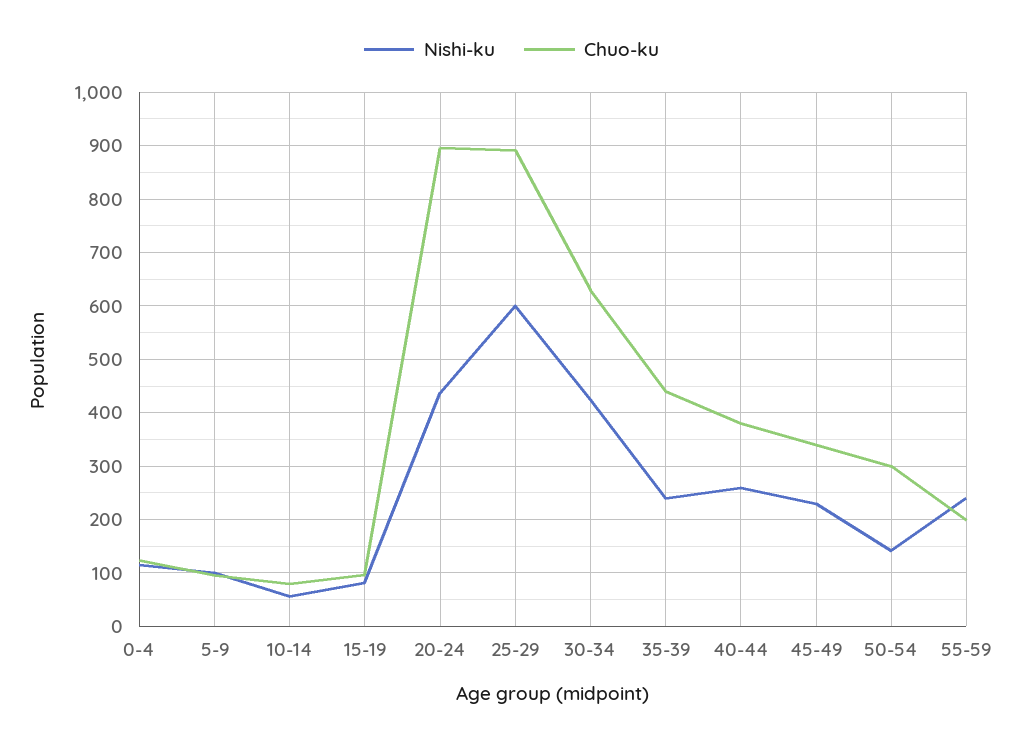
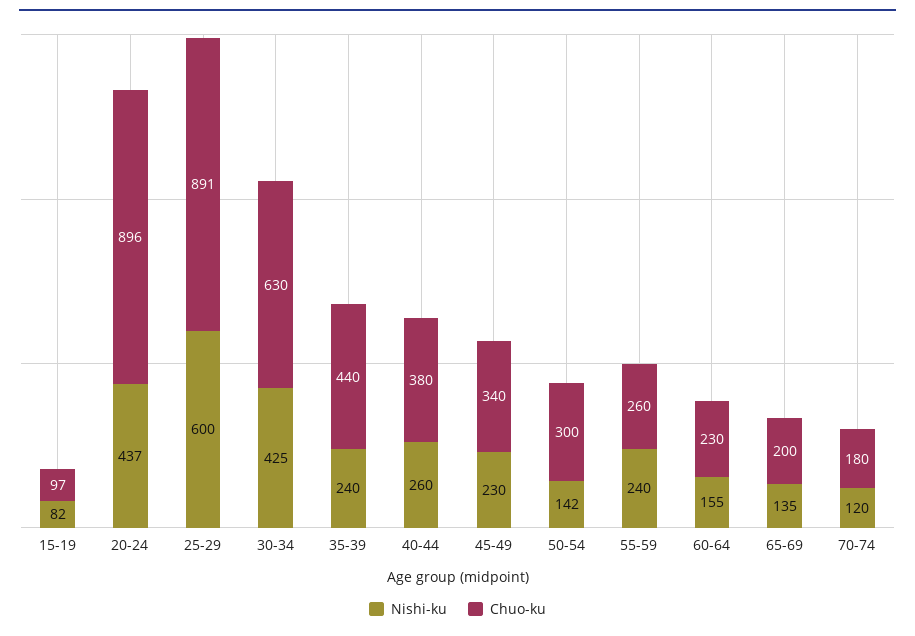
Nishi-ku, 0-4: 120 -> none
Chuo-ku, 0-4: 120 -> none
Nishi-ku, 5-9: 100 -> none
Chuo-ku, 5-9: 100 -> none
Nishi-ku, 10-14: 60 -> none
Chuo-ku, 10-14: 80 -> none
Chuo-ku, 55-59: 200 -> 260
Nishi-ku, 60-64: none -> 155
Chuo-ku, 60-64: none -> 230
Nishi-ku, 65-69: none -> 135
Chuo-ku, 65-69: none -> 200
Nishi-ku, 70-74: none -> 120
Chuo-ku, 70-74: none -> 180

